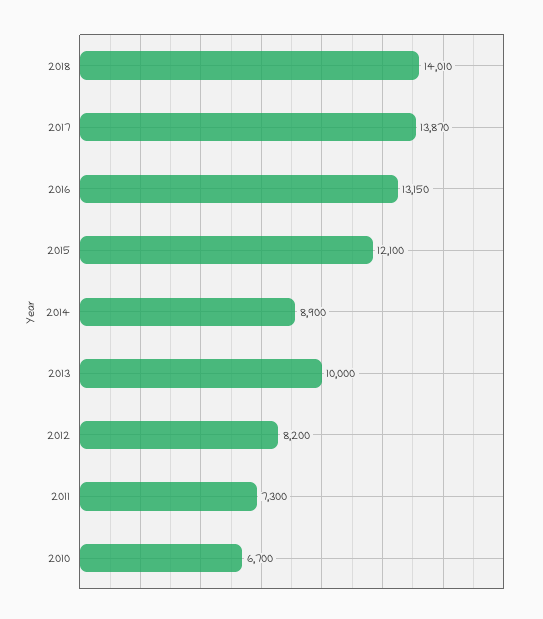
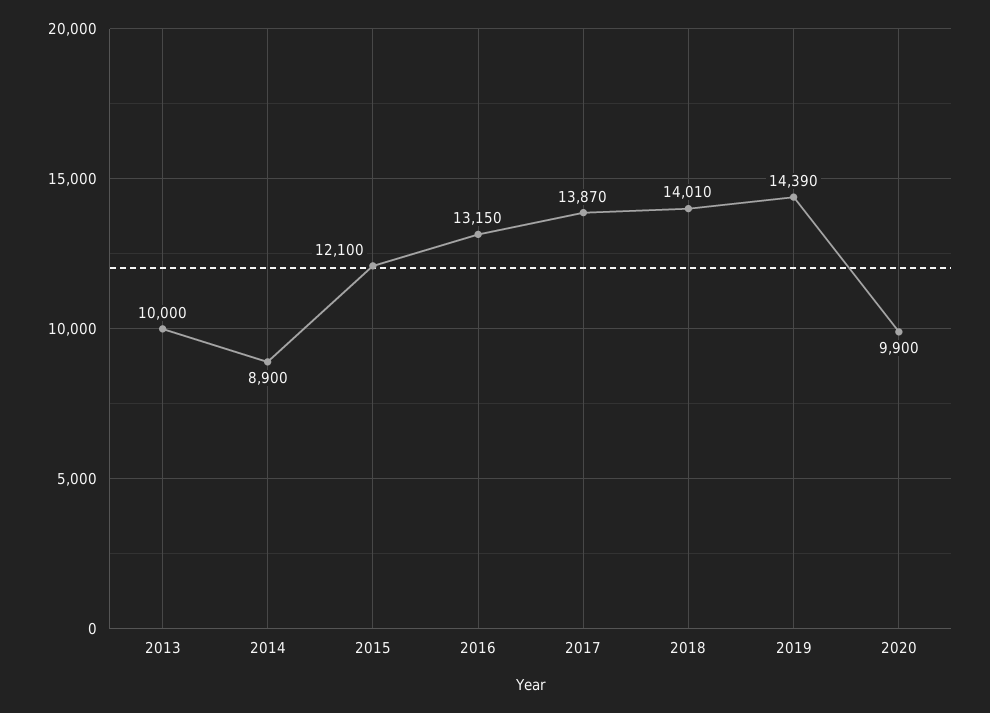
2012: 8200 -> none
2011: 7300 -> none
2010: 6700 -> none
2019: none -> 14390
2020: none -> 9900

